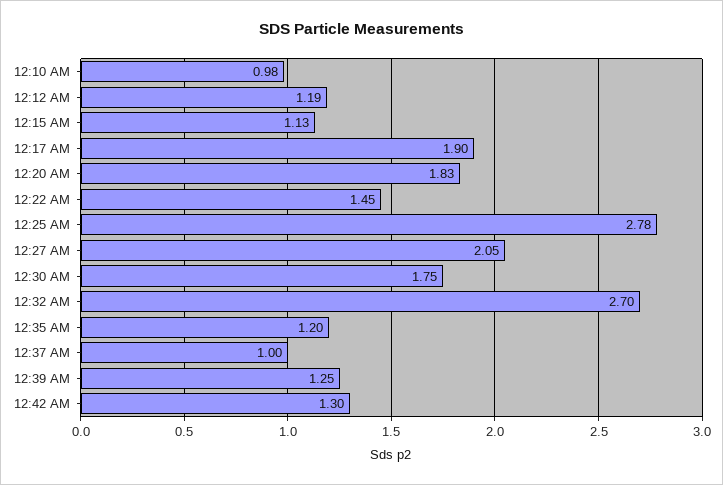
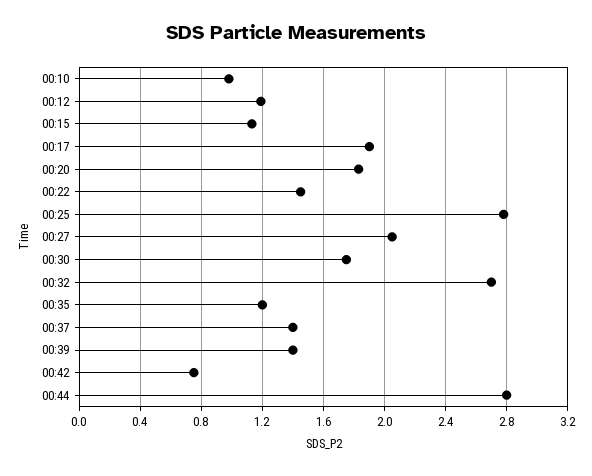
12:37 AM: 1 -> 1.4
12:39 AM: 1.25 -> 1.4
12:42 AM: 1.3 -> 0.75
00:44: none -> 2.8

